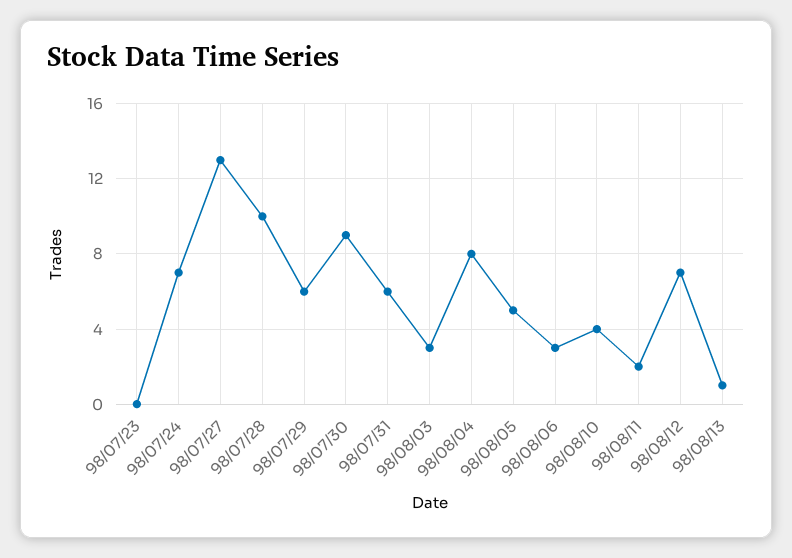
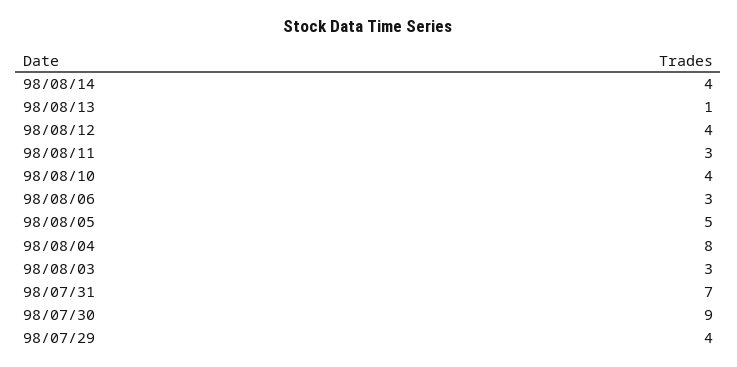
98/07/23: 0 -> none
98/07/24: 7 -> none
98/07/27: 13 -> none
98/07/28: 10 -> none
98/07/29: 6 -> 4
98/07/31: 6 -> 7
98/08/11: 2 -> 3
98/08/12: 7 -> 4
98/08/14: none -> 4

